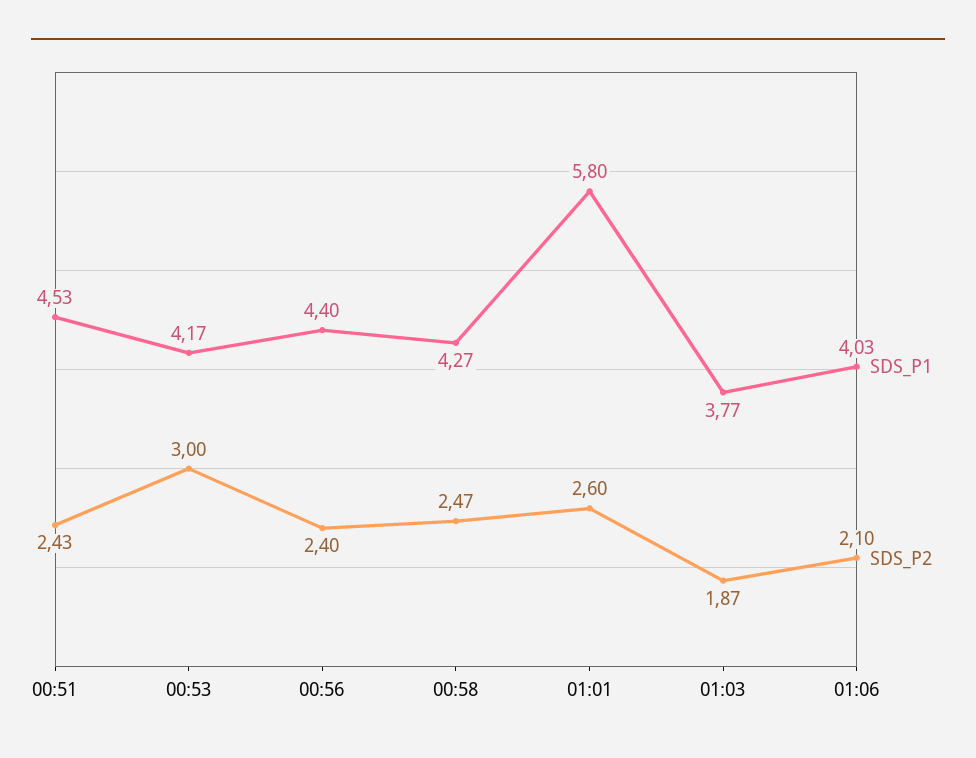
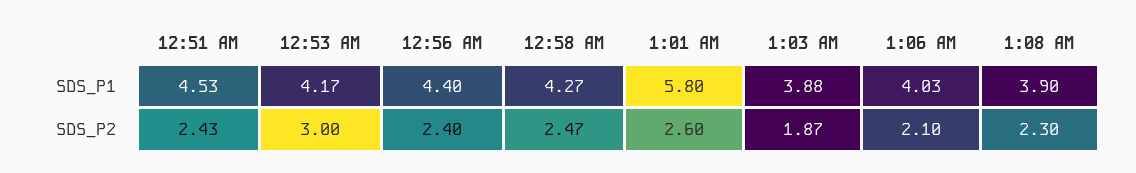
SDS_P1, 01:03: 3.77 -> 3.88
SDS_P1, 1:08 AM: none -> 3.9
SDS_P2, 1:08 AM: none -> 2.3

